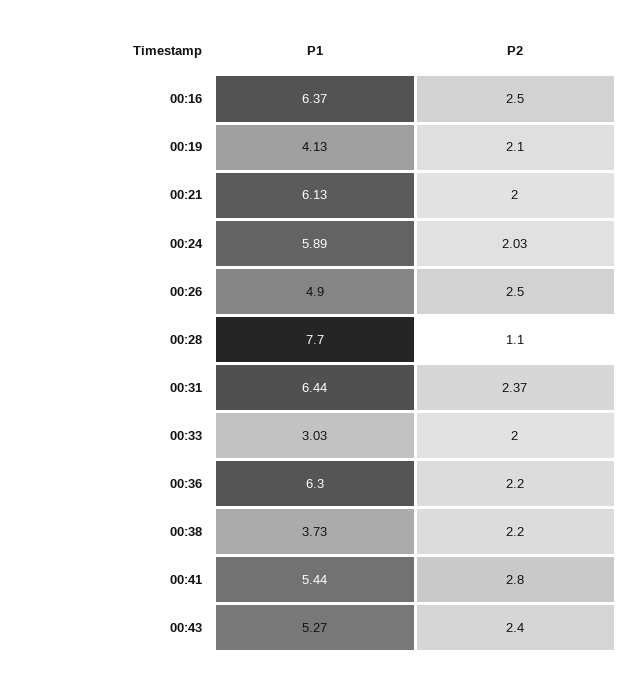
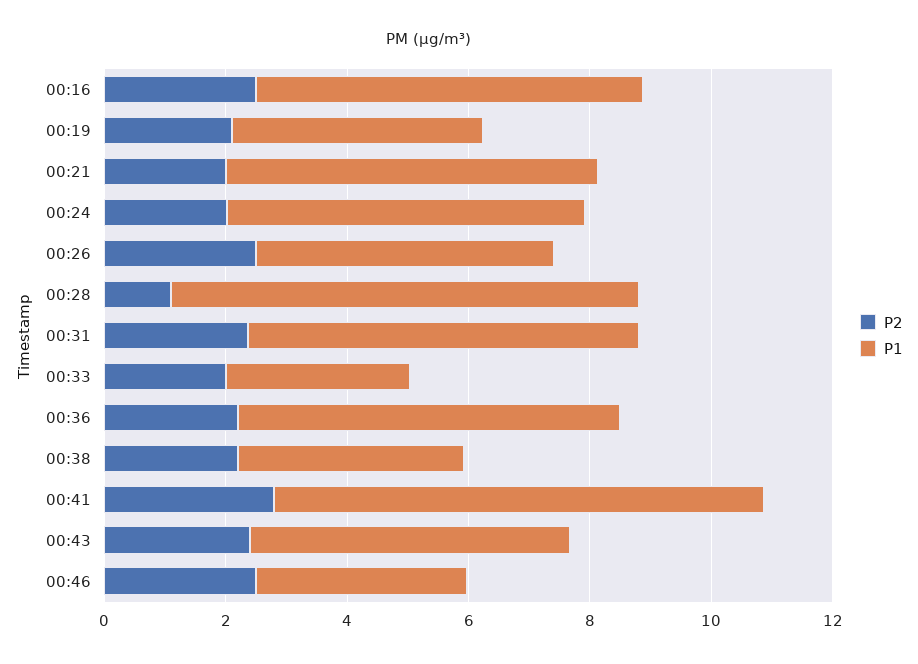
P1, 00:41: 5.44 -> 8
P2, 00:46: none -> 2.5
P1, 00:46: none -> 3.5

